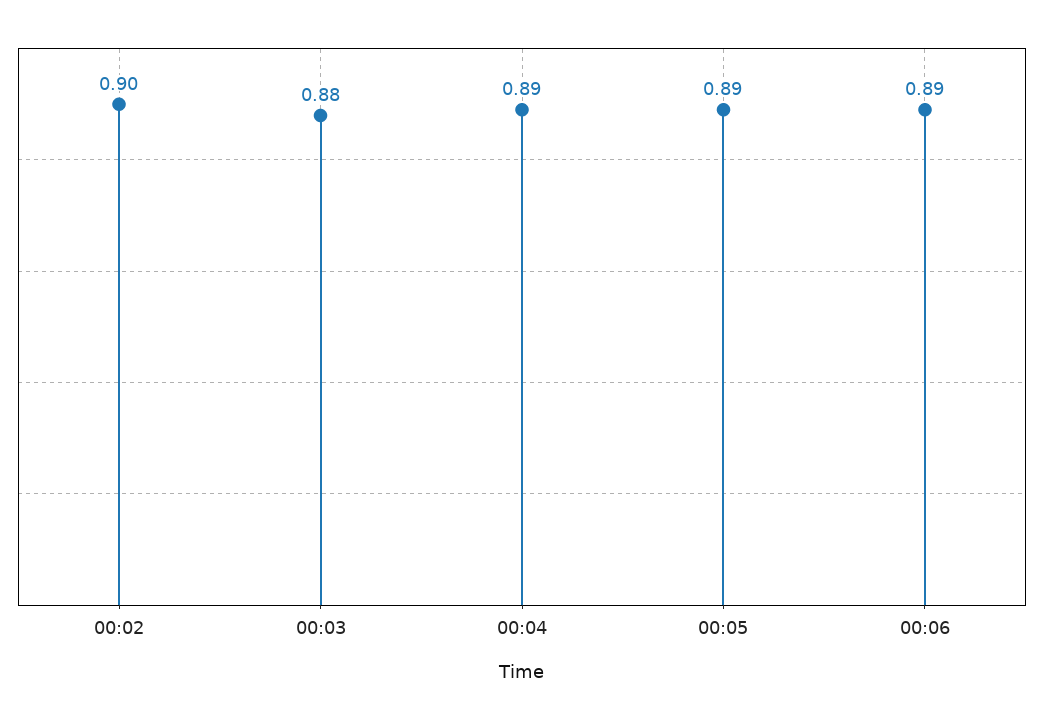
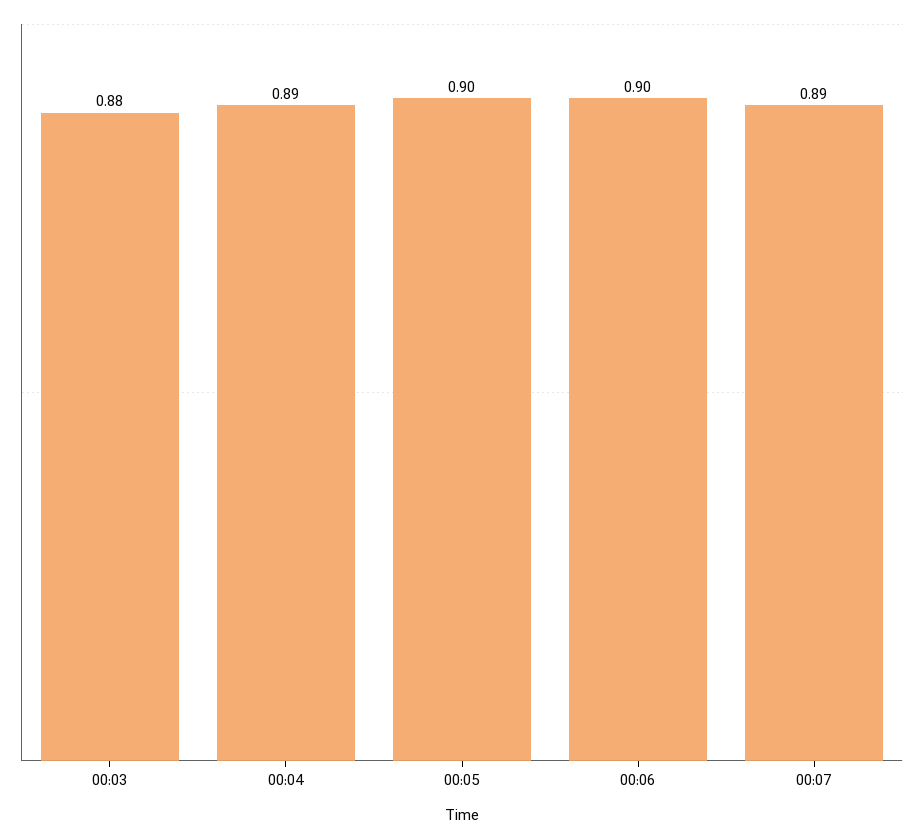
00:02: 0.9 -> none
00:05: 0.89 -> 0.9
00:06: 0.89 -> 0.9
00:07: none -> 0.89

